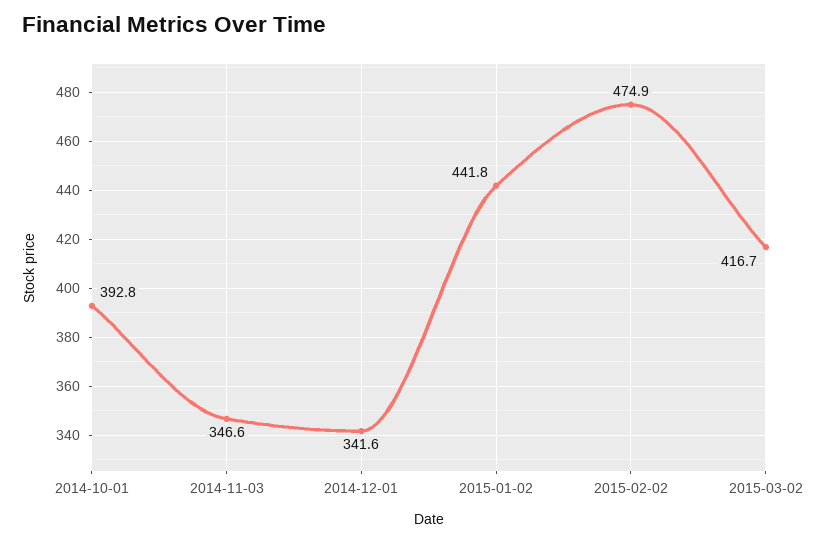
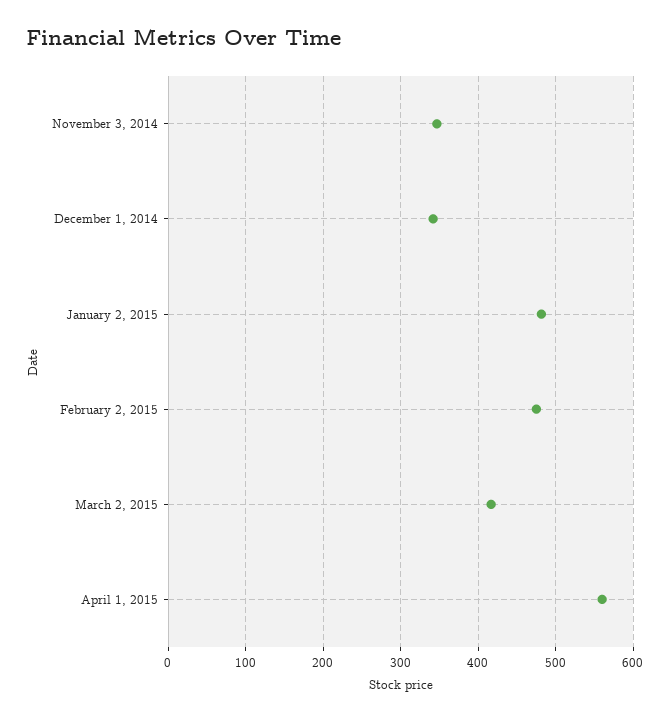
2014-10-01: 392.8 -> none
2015-01-02: 441.8 -> 480
April 1, 2015: none -> 560

